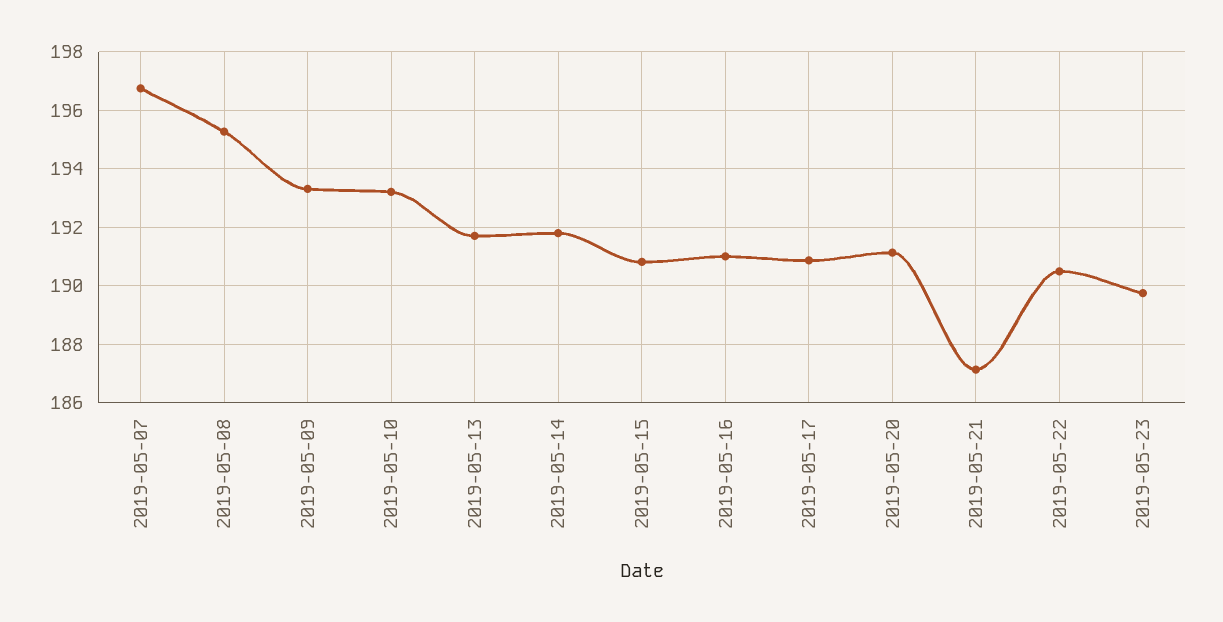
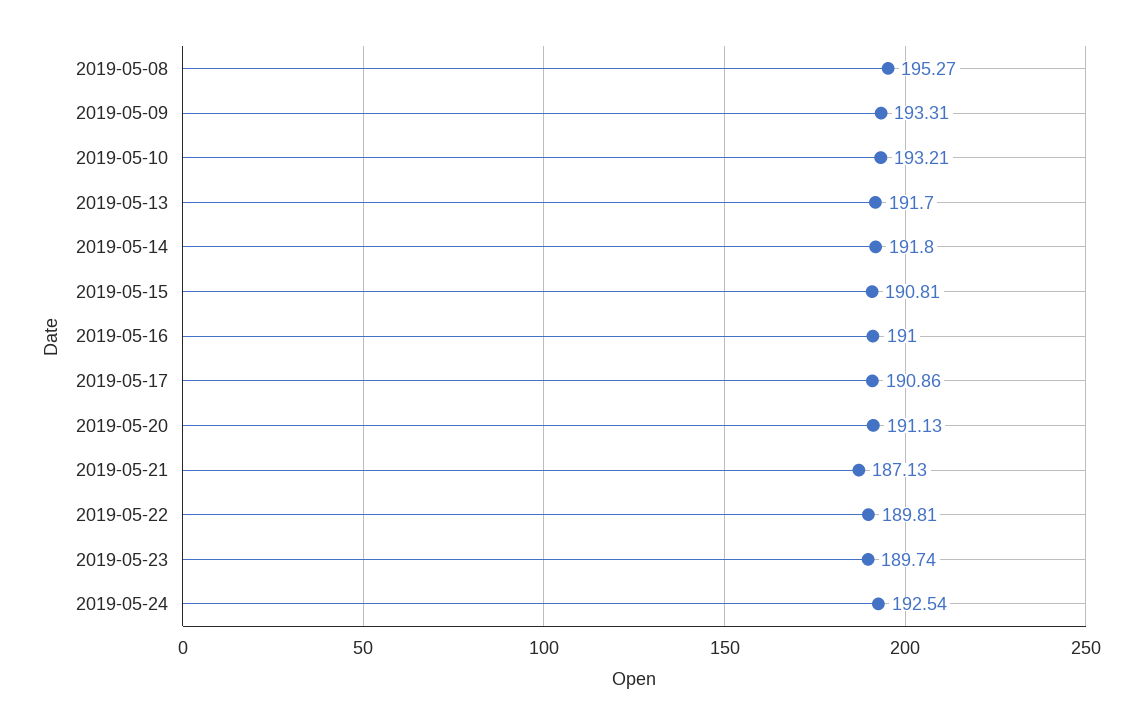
2019-05-07: 196.75 -> none
2019-05-22: 190.5 -> 189.81
2019-05-24: none -> 192.54

